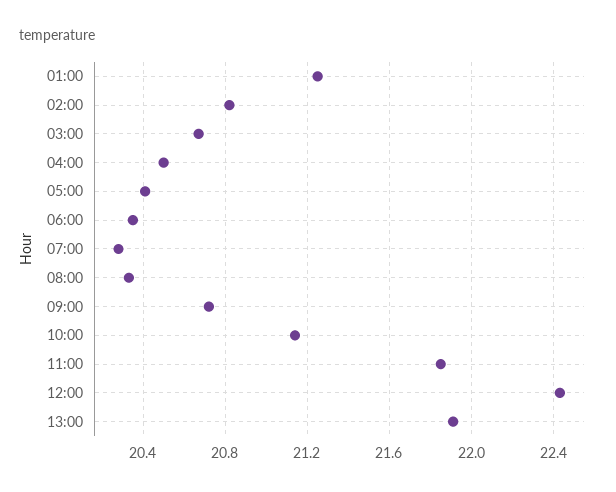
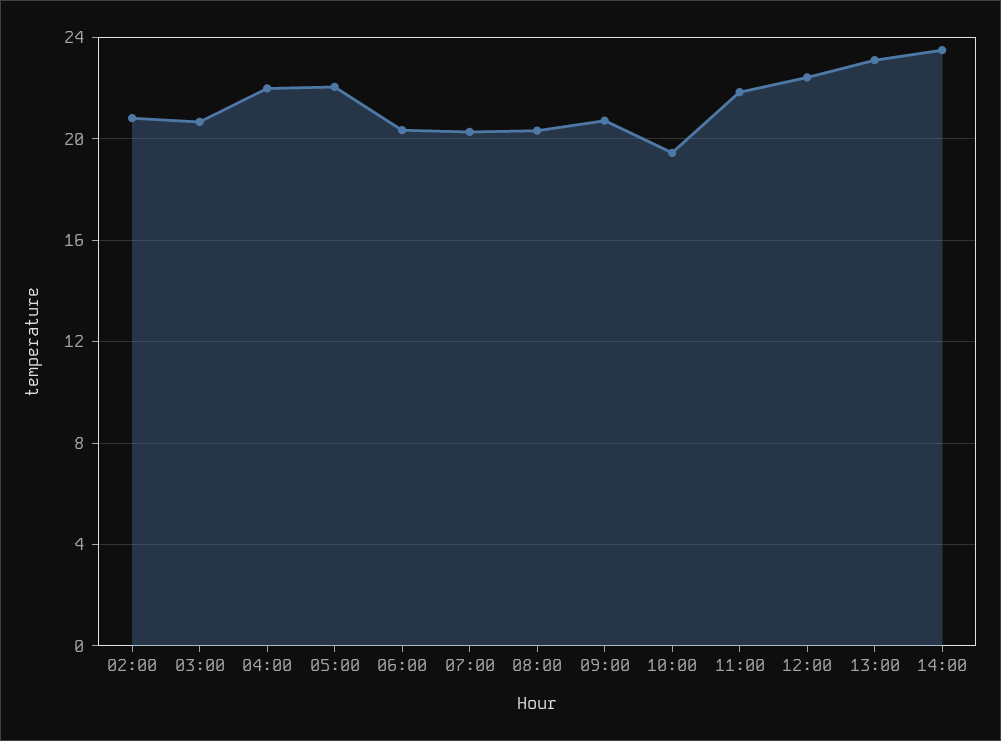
01:00: 21.25 -> none
04:00: 20.5 -> 22
05:00: 20.4 -> 22
10:00: 21.15 -> 19.5
13:00: 21.9 -> 23
14:00: none -> 23.5

